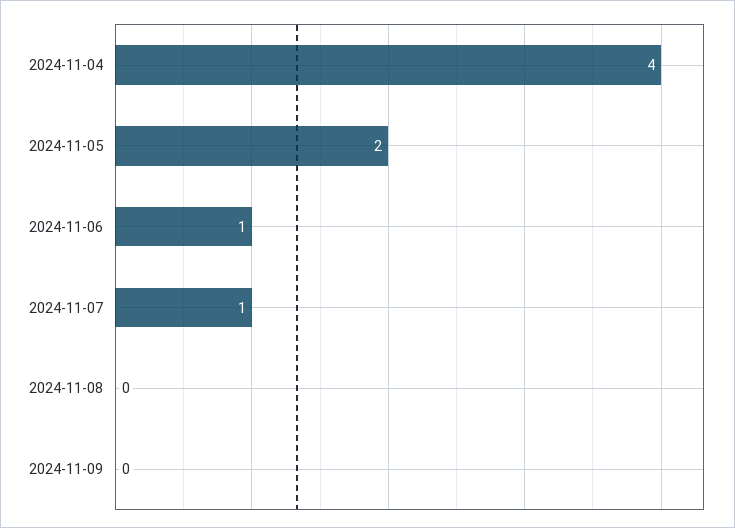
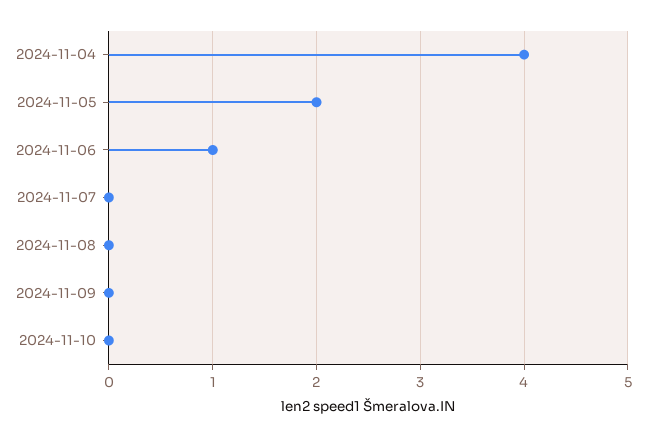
2024-11-07: 1 -> 0
2024-11-10: none -> 0

